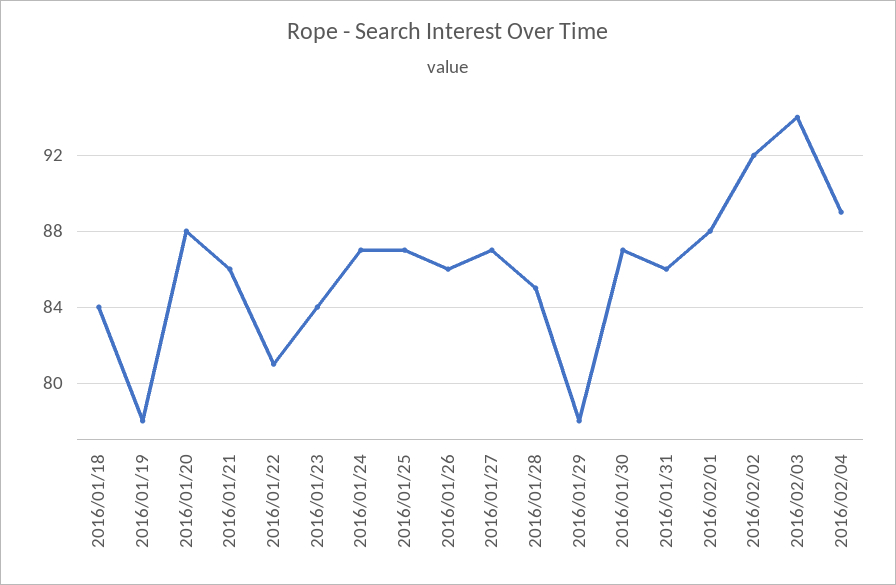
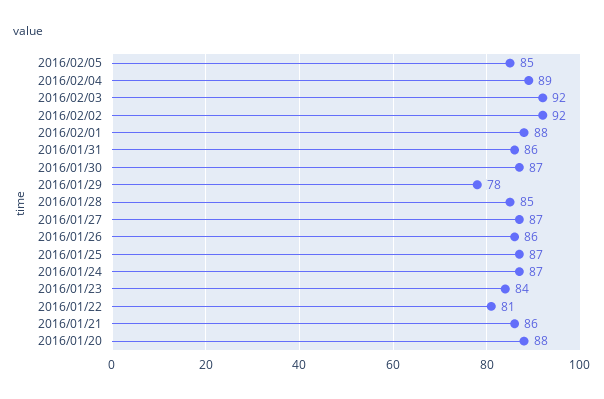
2016/01/18: 84 -> none
2016/01/19: 78 -> none
2016/02/03: 94 -> 92
2016/02/05: none -> 85

